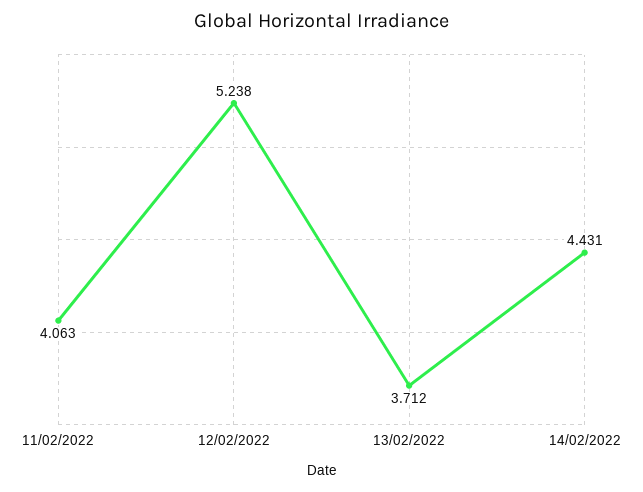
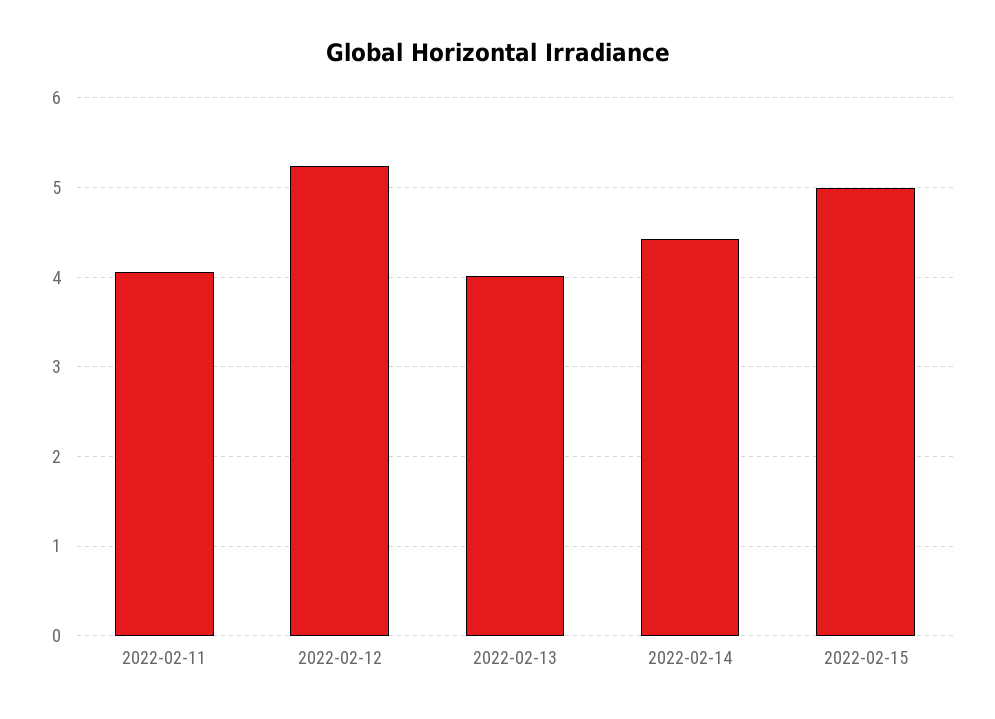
13/02/2022: 3.712 -> 4
2022-02-15: none -> 5

